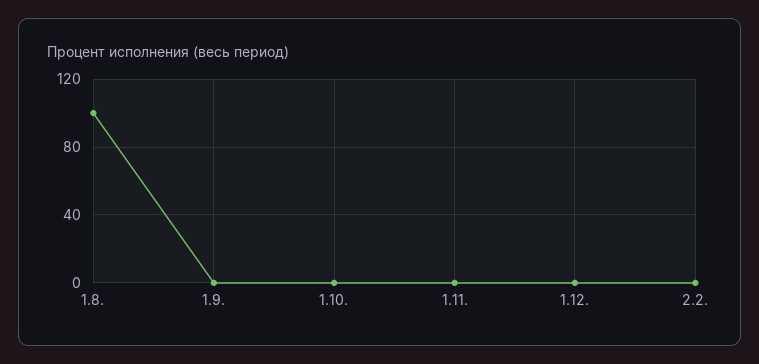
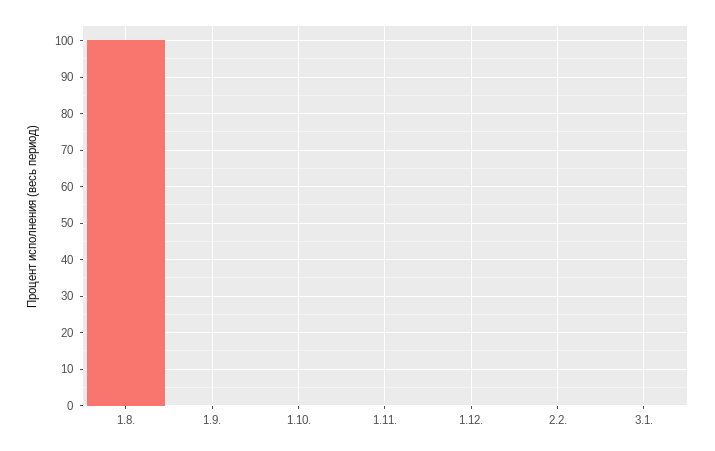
3.1.: none -> 0

